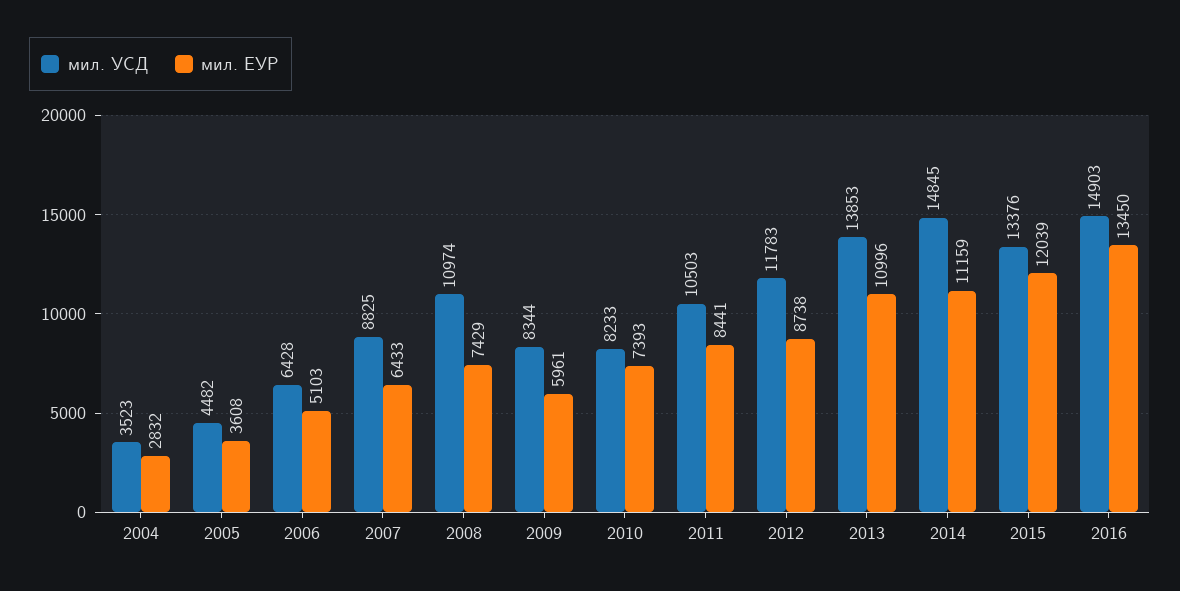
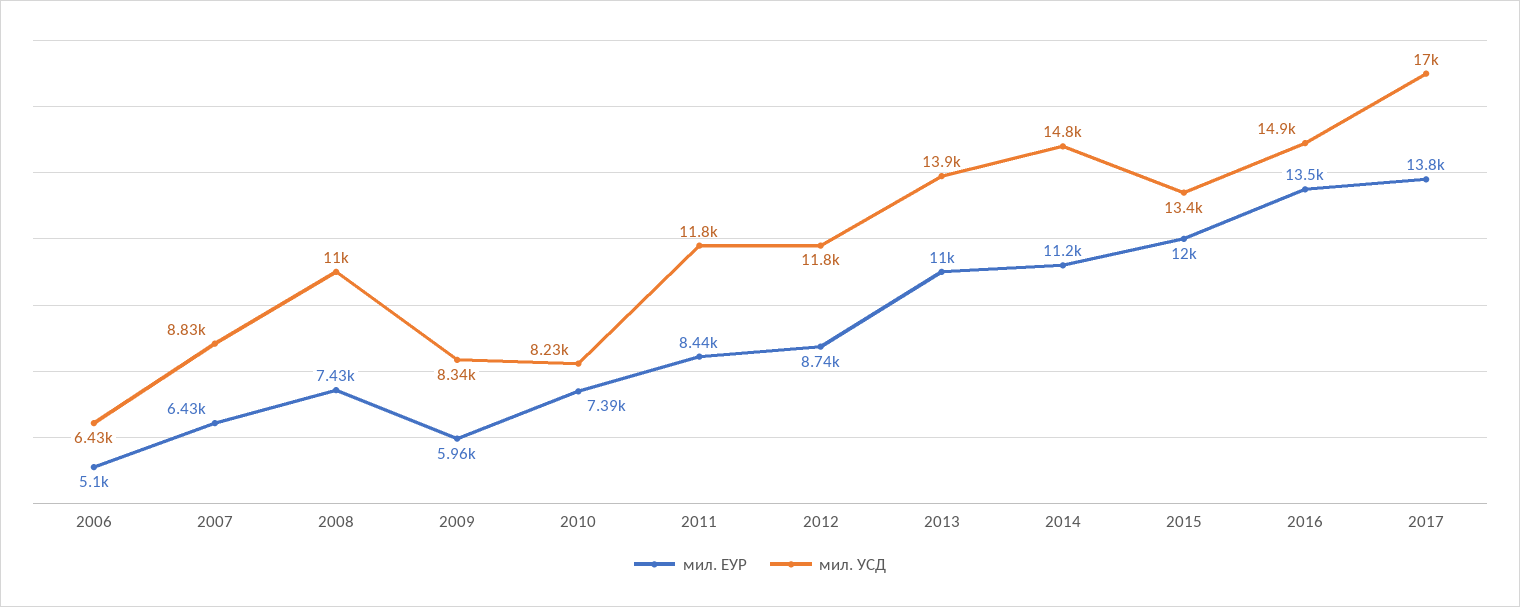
мил. УСД, 2004: 3523 -> none
мил. ЕУР, 2004: 2832 -> none
мил. УСД, 2005: 4482 -> none
мил. ЕУР, 2005: 3608 -> none
мил. УСД, 2011: 10503 -> 11800
мил. ЕУР, 2017: none -> 13800
мил. УСД, 2017: none -> 17000

